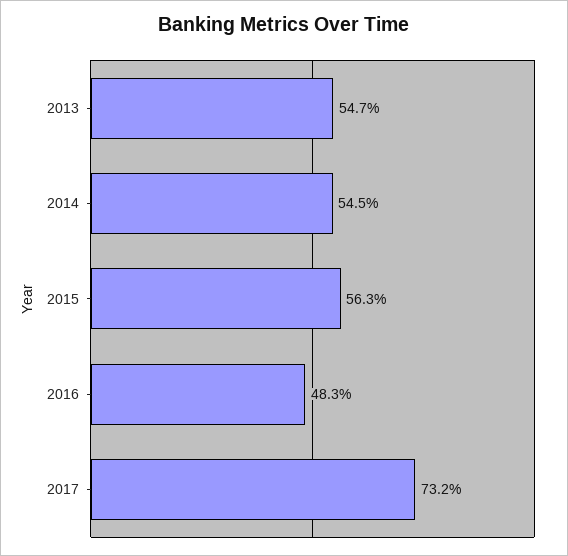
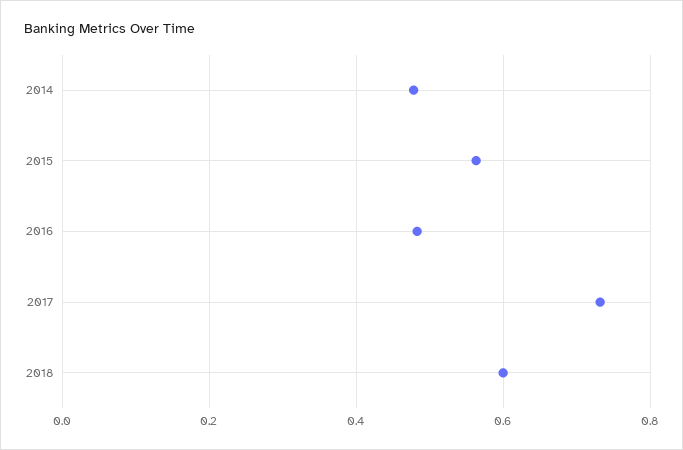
2013: 0.547 -> none
2014: 0.545 -> 0.48
2018: none -> 0.6

